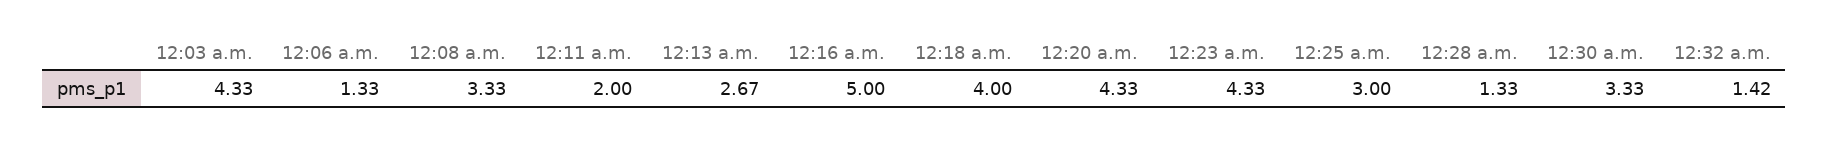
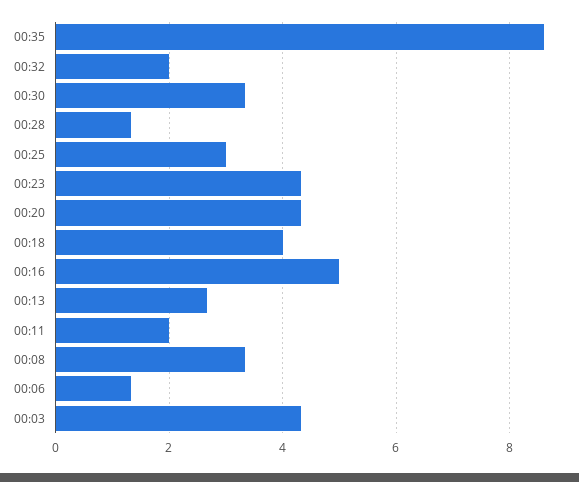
12:32 a.m.: 1.42 -> 2
00:35: none -> 8.6

